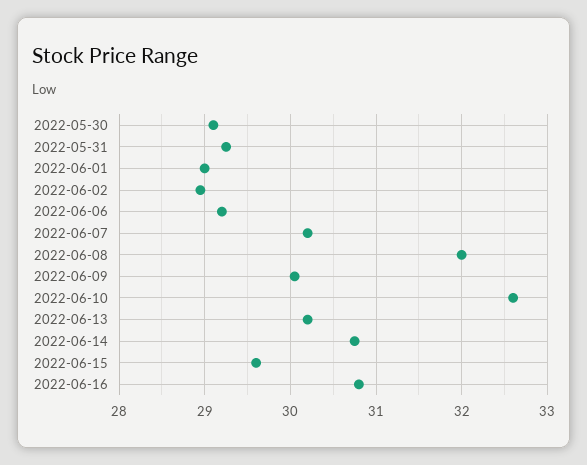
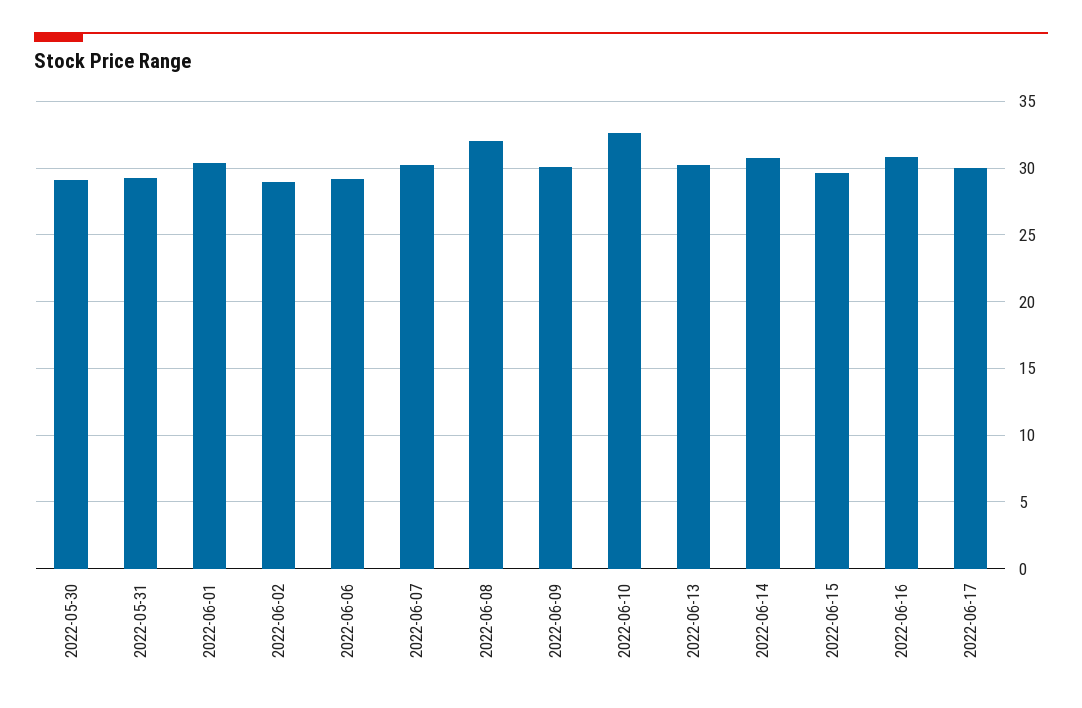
2022-06-01: 29 -> 30.5
2022-06-17: none -> 30

